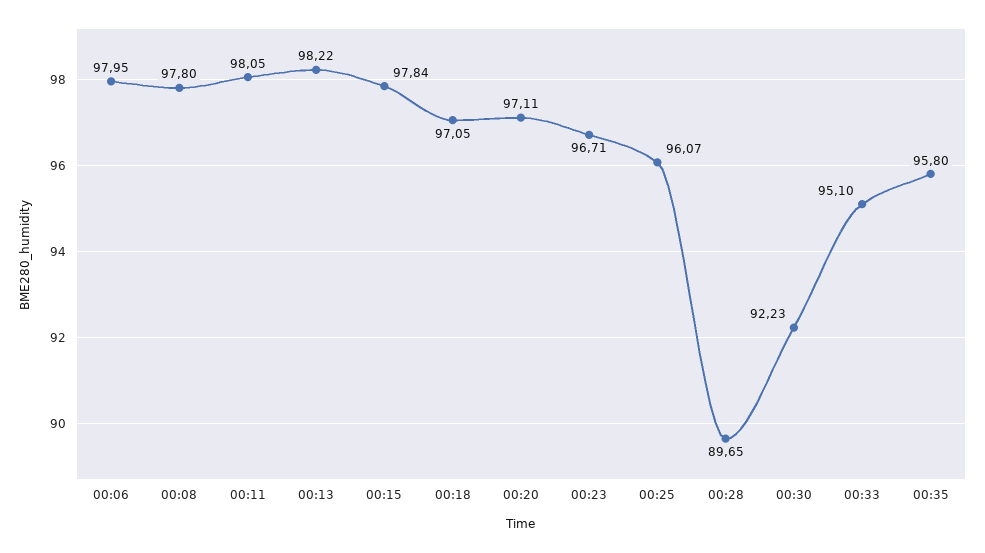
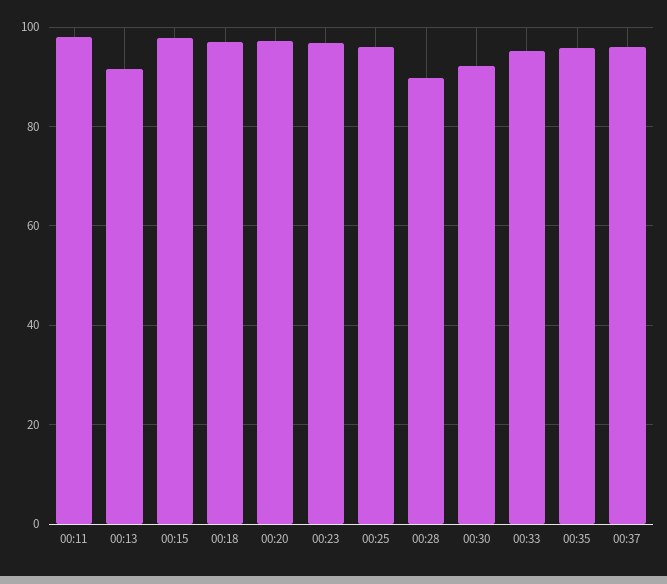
00:06: 97.95 -> none
00:08: 97.8 -> none
00:13: 98.22 -> 92
00:37: none -> 96

